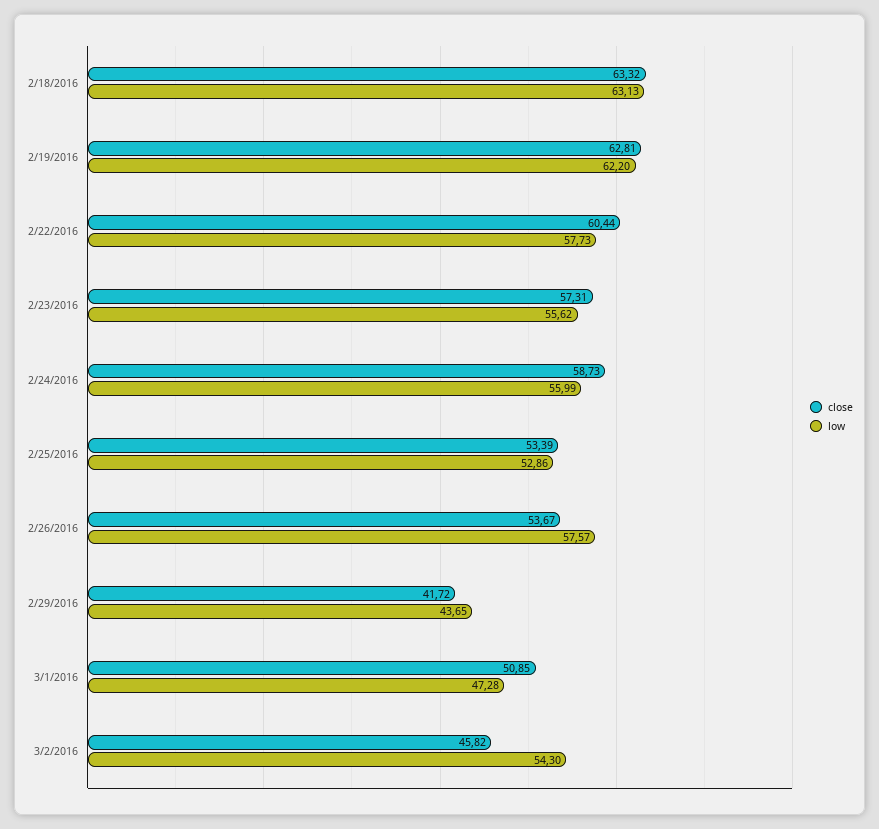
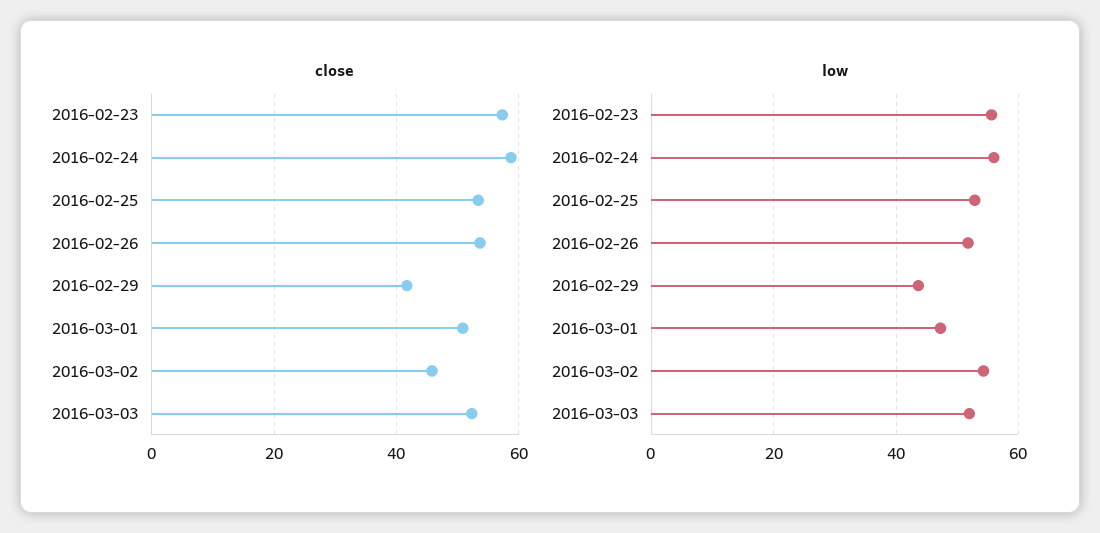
close, 2/18/2016: 63.32 -> none
low, 2/18/2016: 63.13 -> none
close, 2/19/2016: 62.81 -> none
low, 2/19/2016: 62.2 -> none
close, 2/22/2016: 60.44 -> none
low, 2/22/2016: 57.73 -> none
low, 2/26/2016: 57.57 -> 52
close, 2016-03-03: none -> 52
low, 2016-03-03: none -> 52

